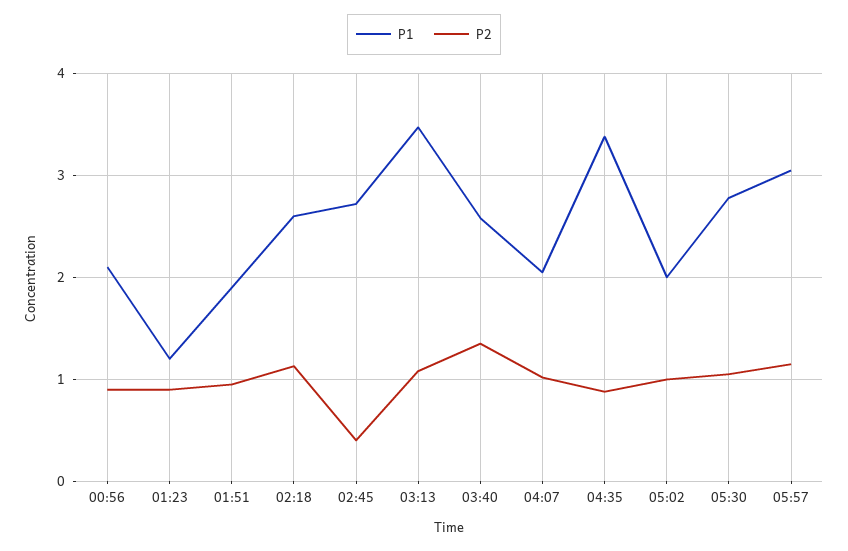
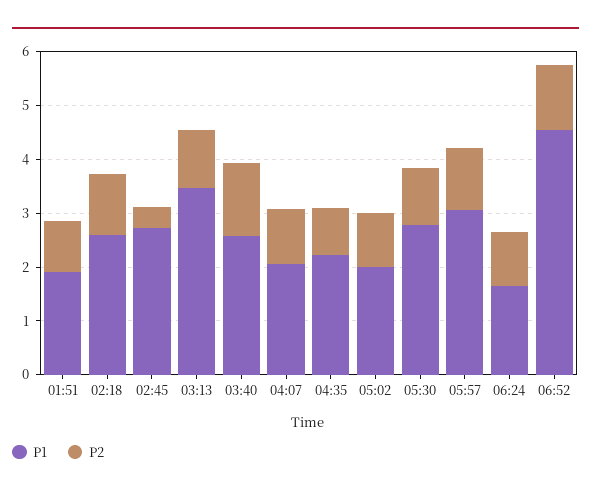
P1, 00:56: 2.1 -> none
P2, 00:56: 0.9 -> none
P1, 01:23: 1.2 -> none
P2, 01:23: 0.9 -> none
P1, 04:35: 3.4 -> 2.2
P1, 06:24: none -> 1.6
P2, 06:24: none -> 1
P1, 06:52: none -> 4.6
P2, 06:52: none -> 1.2

